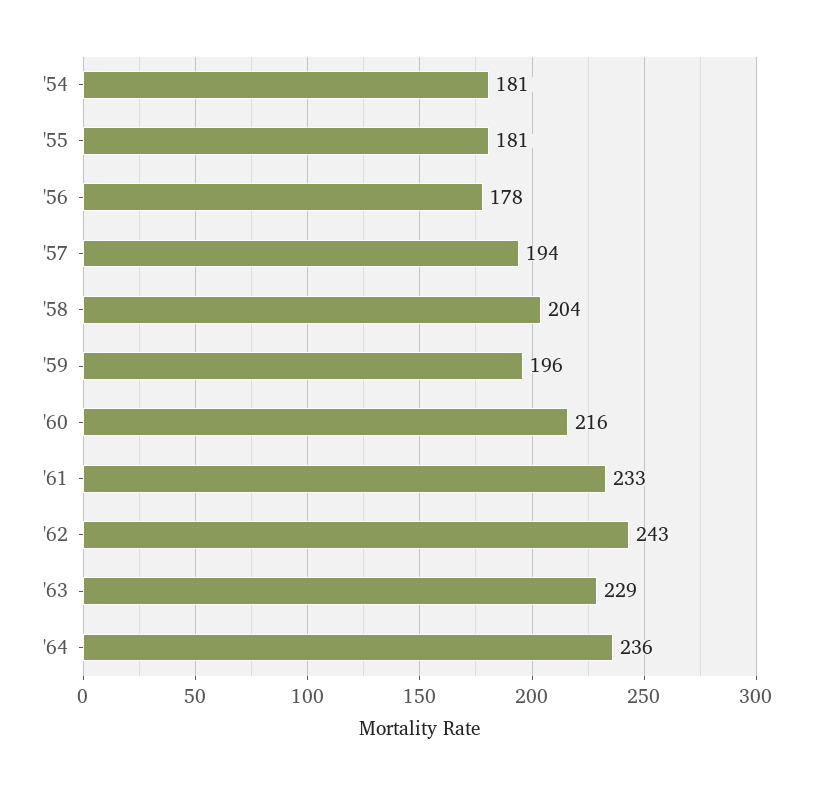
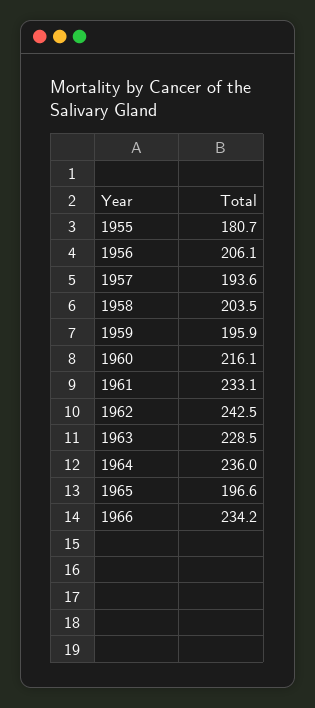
'54: 181 -> none
'56: 178 -> 206.1
1965: none -> 196.6
1966: none -> 234.2

